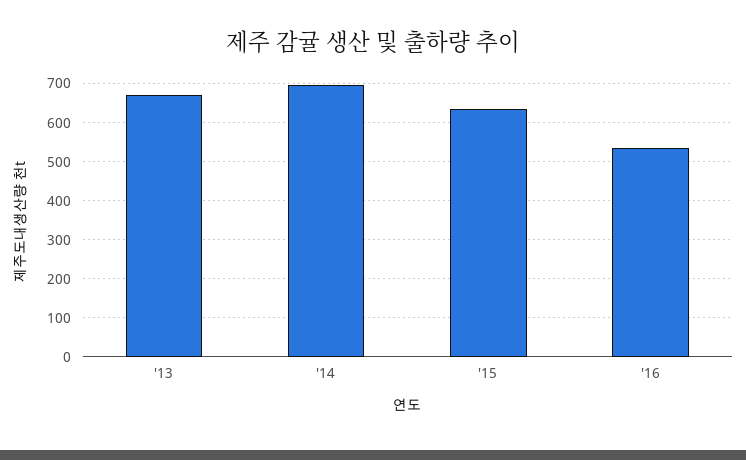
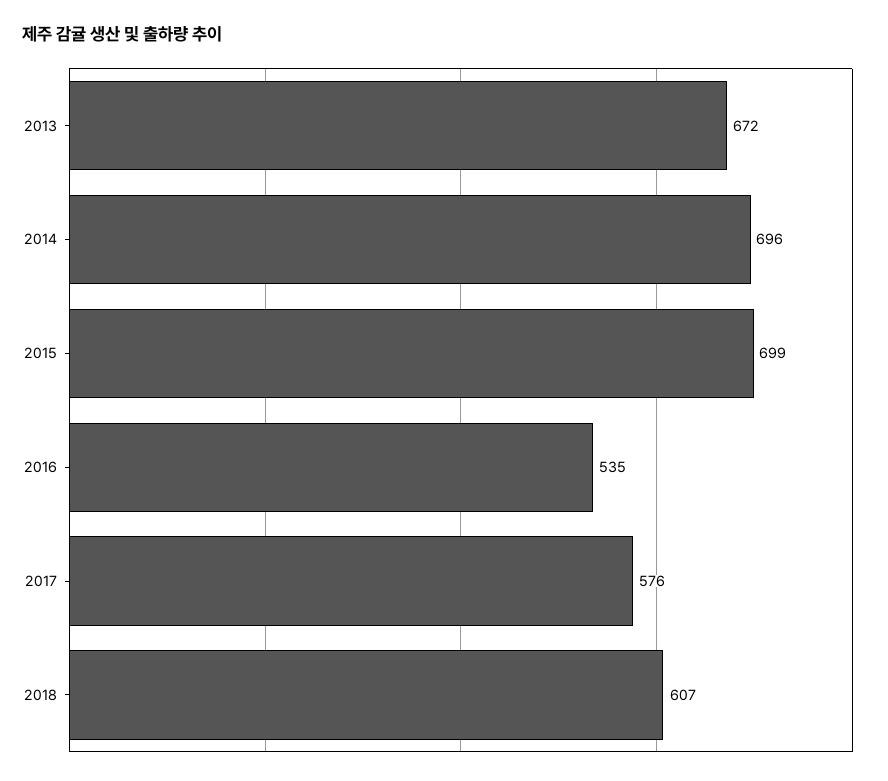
'15: 640 -> 699
2017: none -> 576
2018: none -> 607

